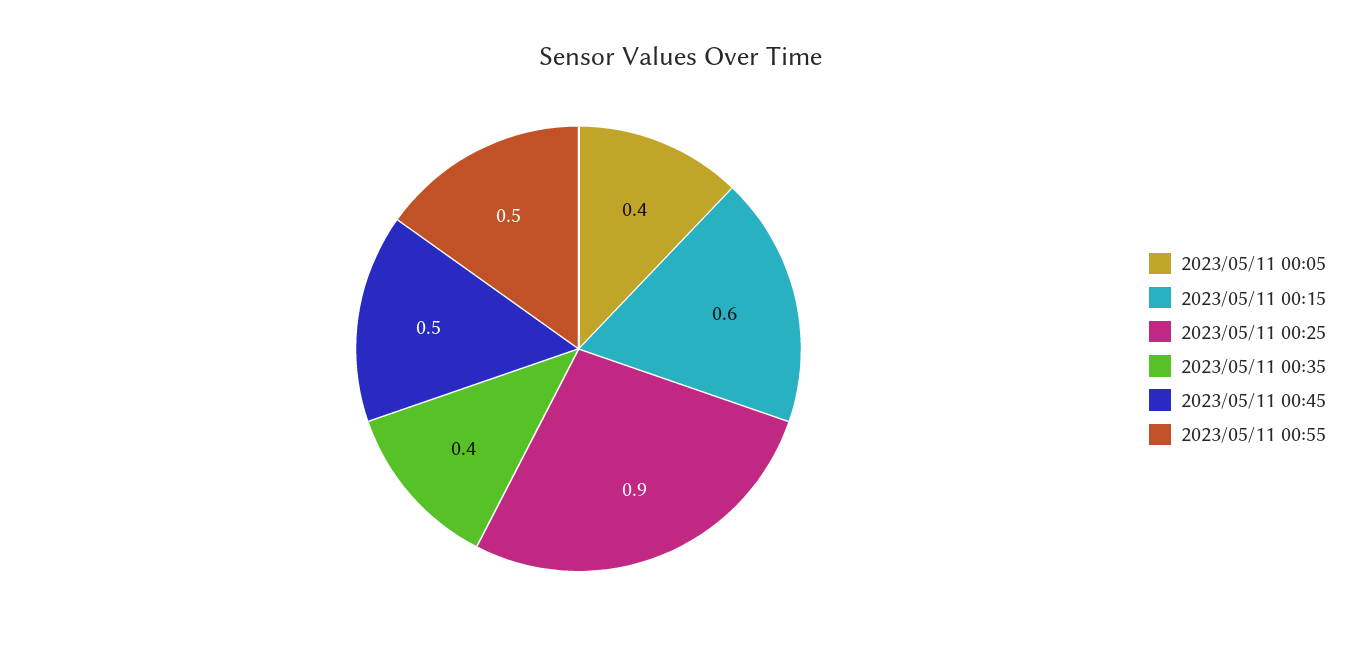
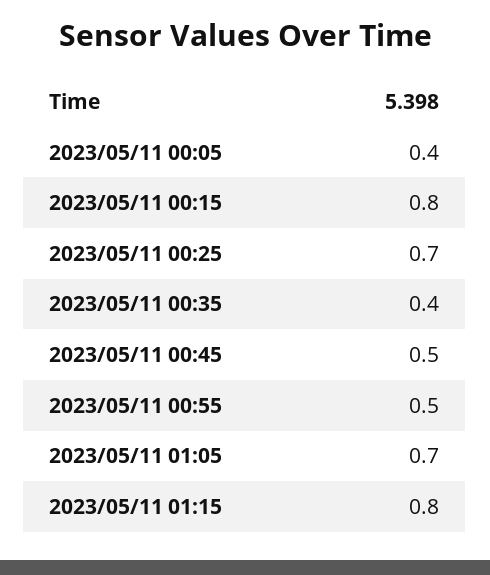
2023/05/11 00:15: 0.6 -> 0.8
2023/05/11 00:25: 0.9 -> 0.7
2023/05/11 01:05: none -> 0.7
2023/05/11 01:15: none -> 0.8

